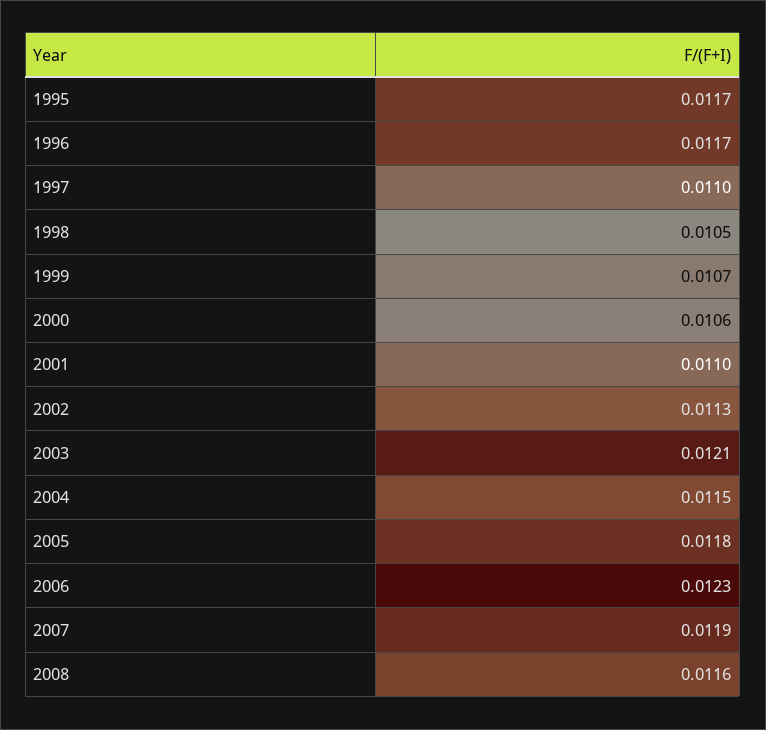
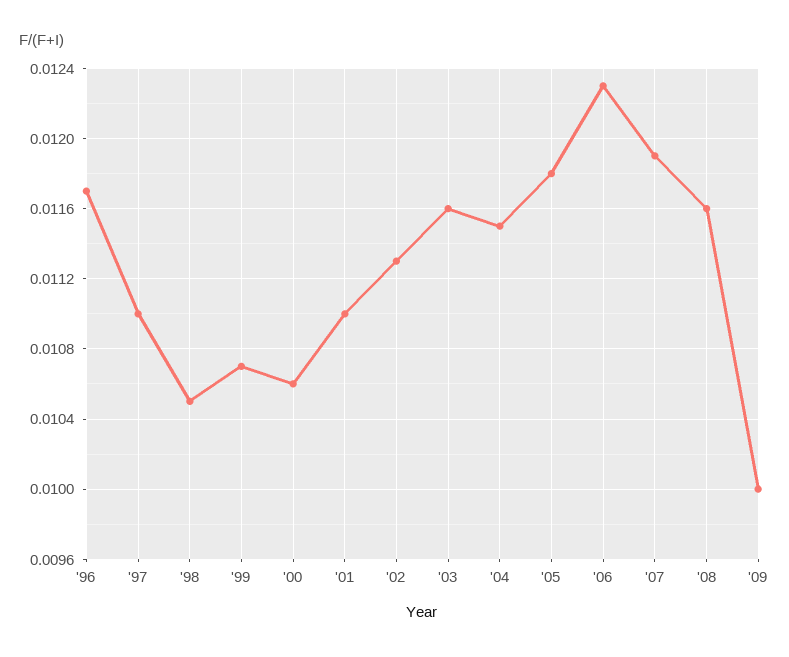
1995: 0.0117 -> none
2003: 0.0121 -> 0.0116
'09: none -> 0.01

